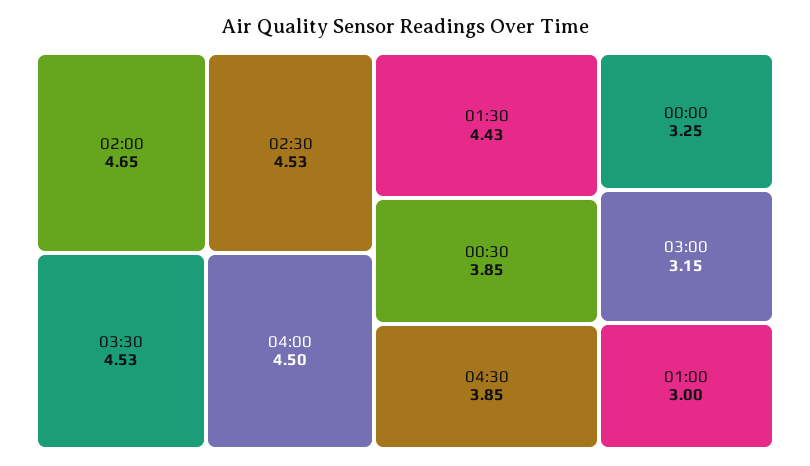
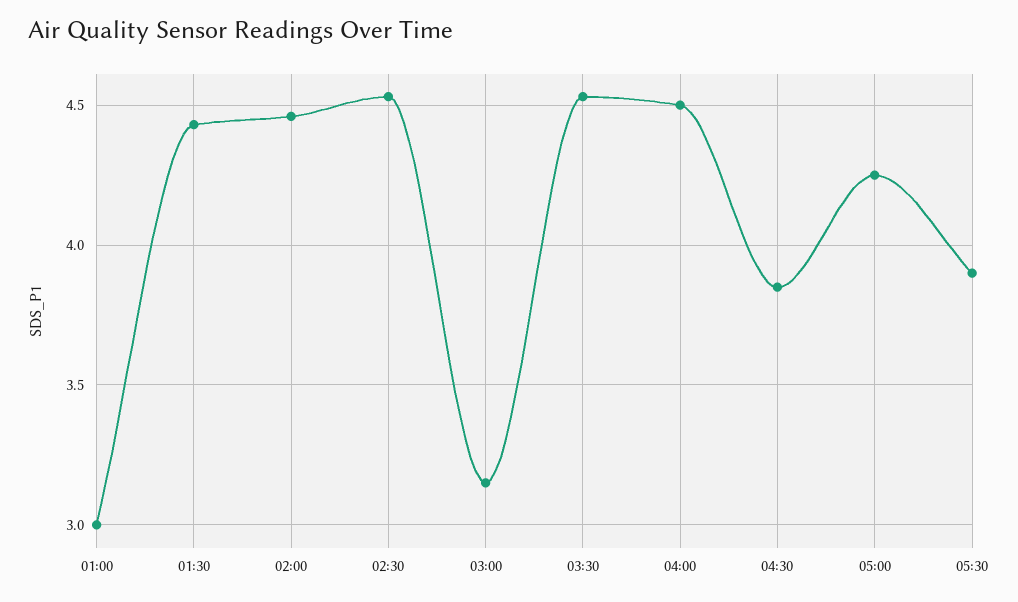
02:00: 4.65 -> 4.45
00:30: 3.85 -> none
00:00: 3.25 -> none
05:00: none -> 4.25
05:30: none -> 3.9

